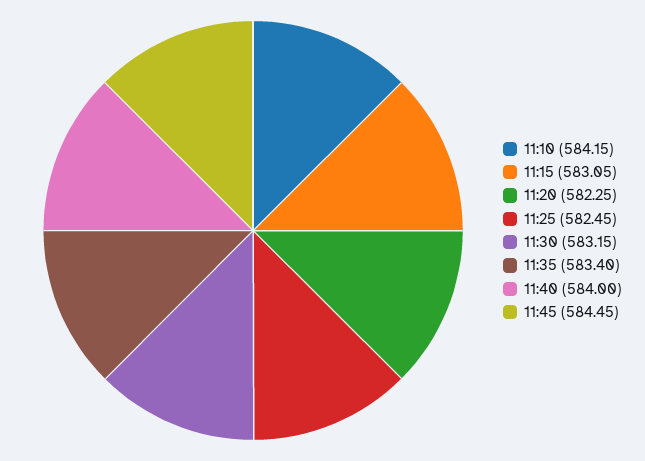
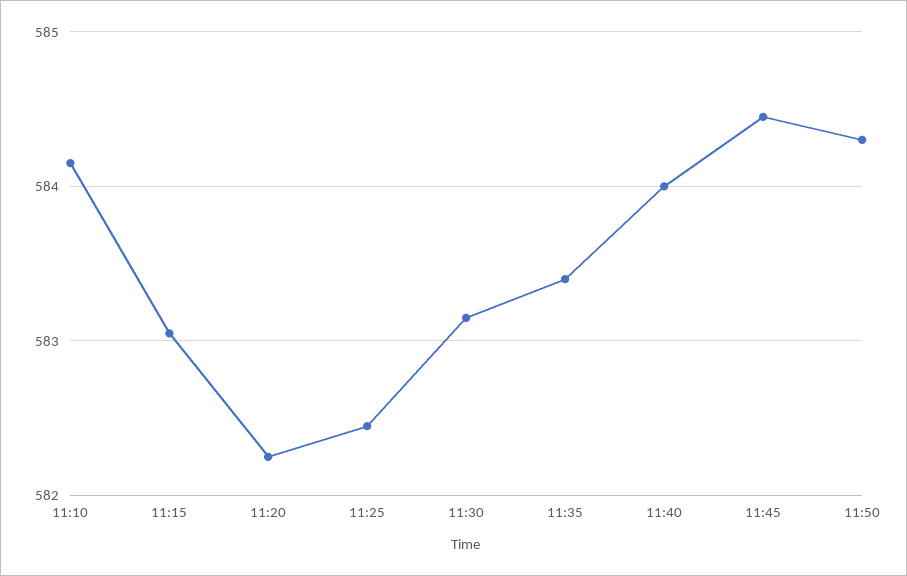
11:50: none -> 584.3

